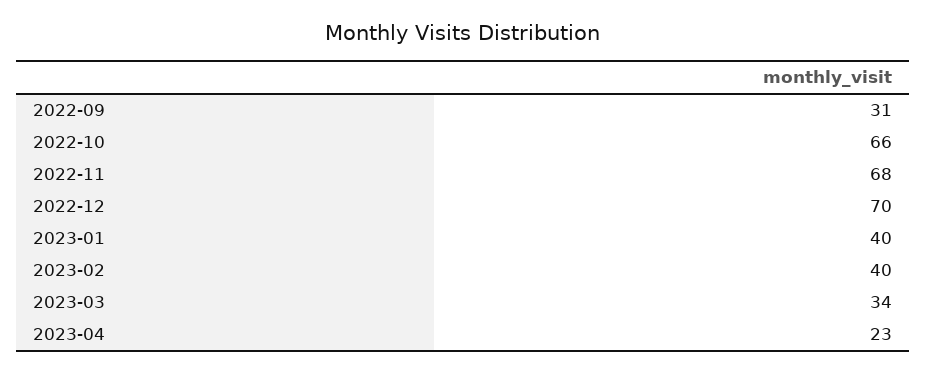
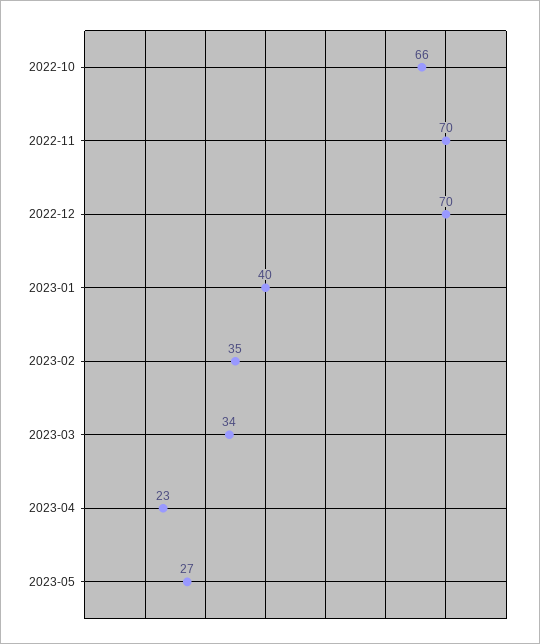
2022-09: 31 -> none
2022-11: 68 -> 70
2023-02: 40 -> 35
2023-05: none -> 27

